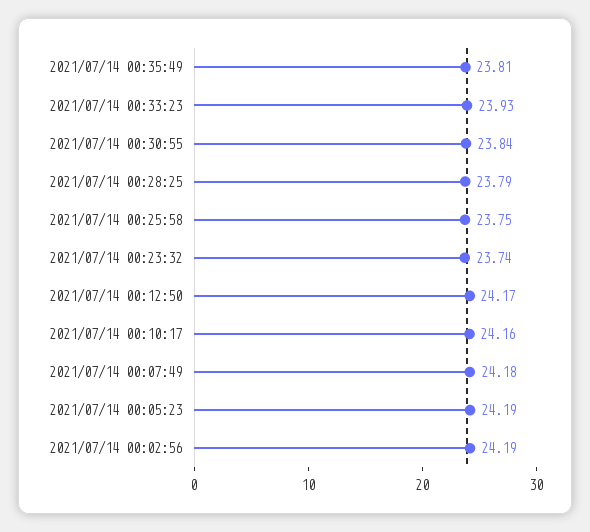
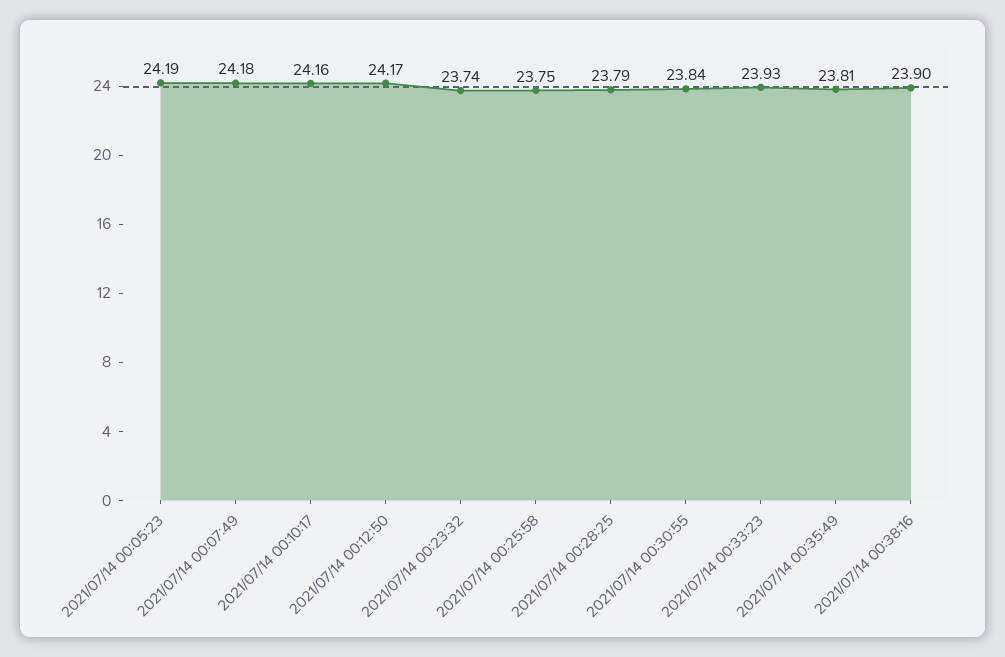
2021/07/14 00:02:56: 24.19 -> none
2021/07/14 00:38:16: none -> 23.9

